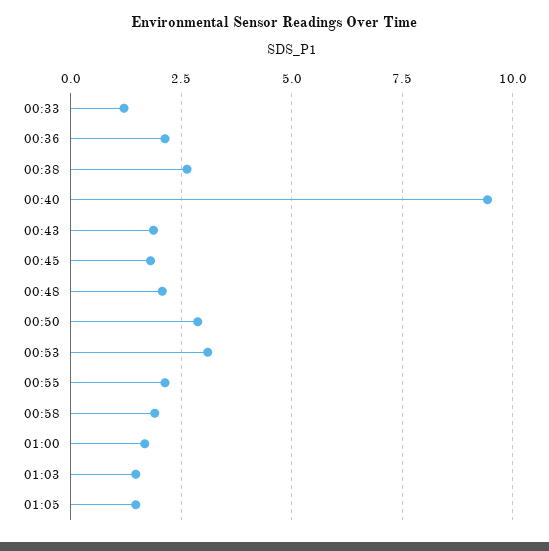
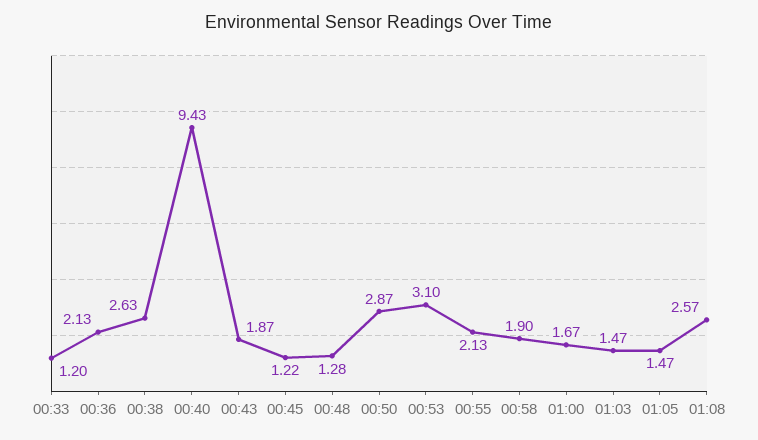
00:45: 1.75 -> 1.22
00:48: 2 -> 1.28
01:08: none -> 2.57

